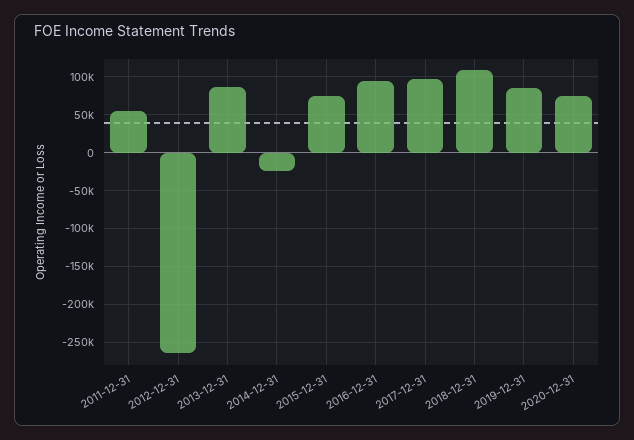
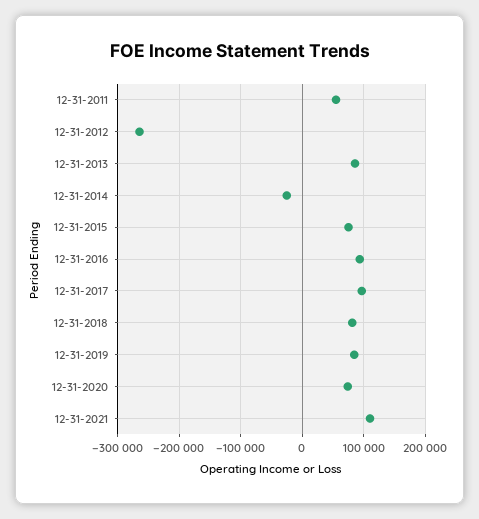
2018-12-31: 110000 -> 80000
12-31-2021: none -> 110000

